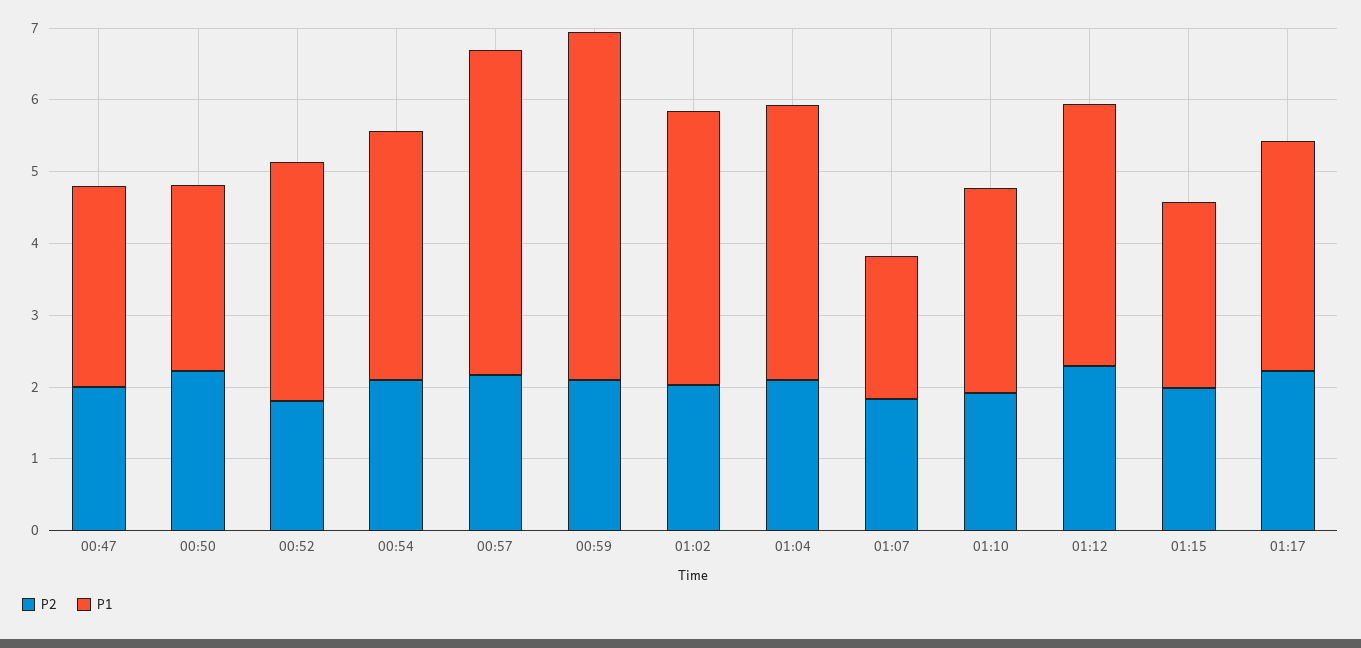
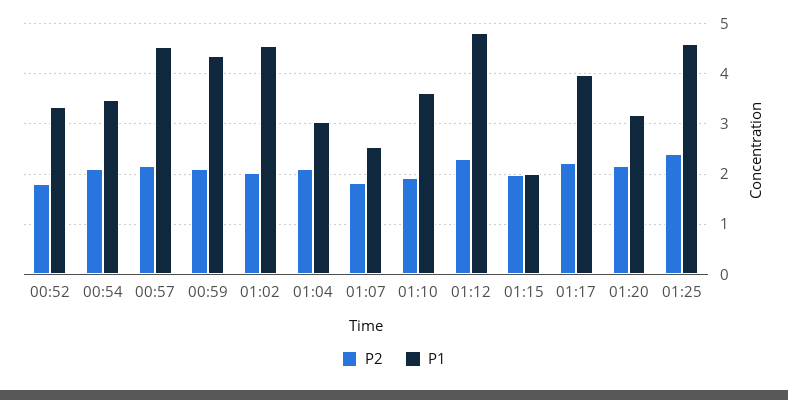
P2, 00:47: 2 -> none
P1, 00:47: 2.8 -> none
P2, 00:50: 2.2 -> none
P1, 00:50: 2.6 -> none
P1, 00:59: 4.8 -> 4.4
P1, 01:02: 3.8 -> 4.6
P1, 01:04: 3.8 -> 3
P1, 01:07: 2 -> 2.6
P1, 01:10: 2.8 -> 3.6
P1, 01:12: 3.6 -> 4.8
P1, 01:15: 2.6 -> 2
P1, 01:17: 3.2 -> 4
P2, 01:20: none -> 2.2
P1, 01:20: none -> 3.2
P2, 01:25: none -> 2.4
P1, 01:25: none -> 4.6

